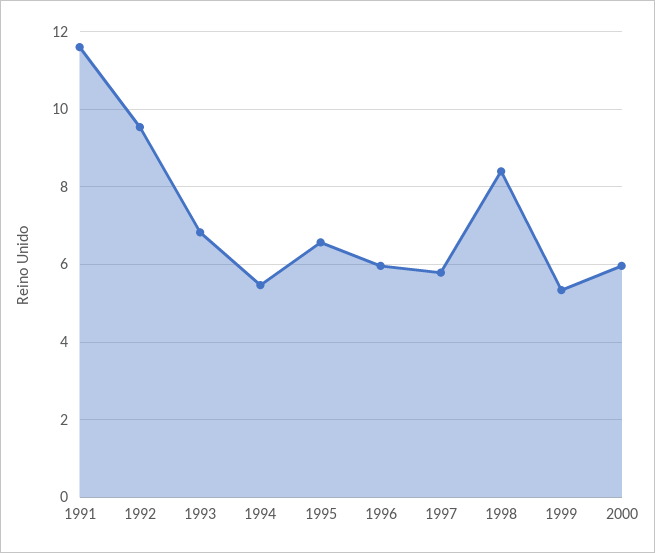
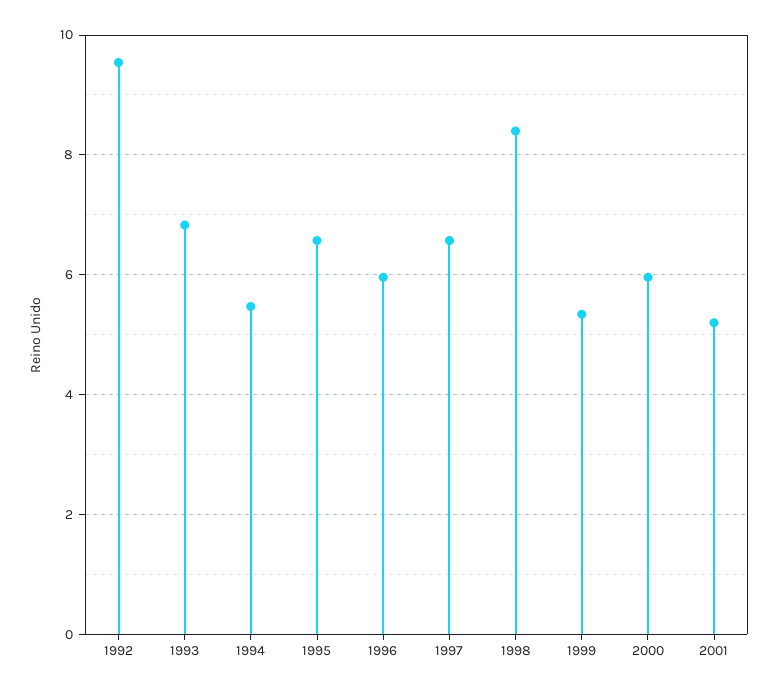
1991: 11.6 -> none
1997: 5.8 -> 6.6
2001: none -> 5.2

